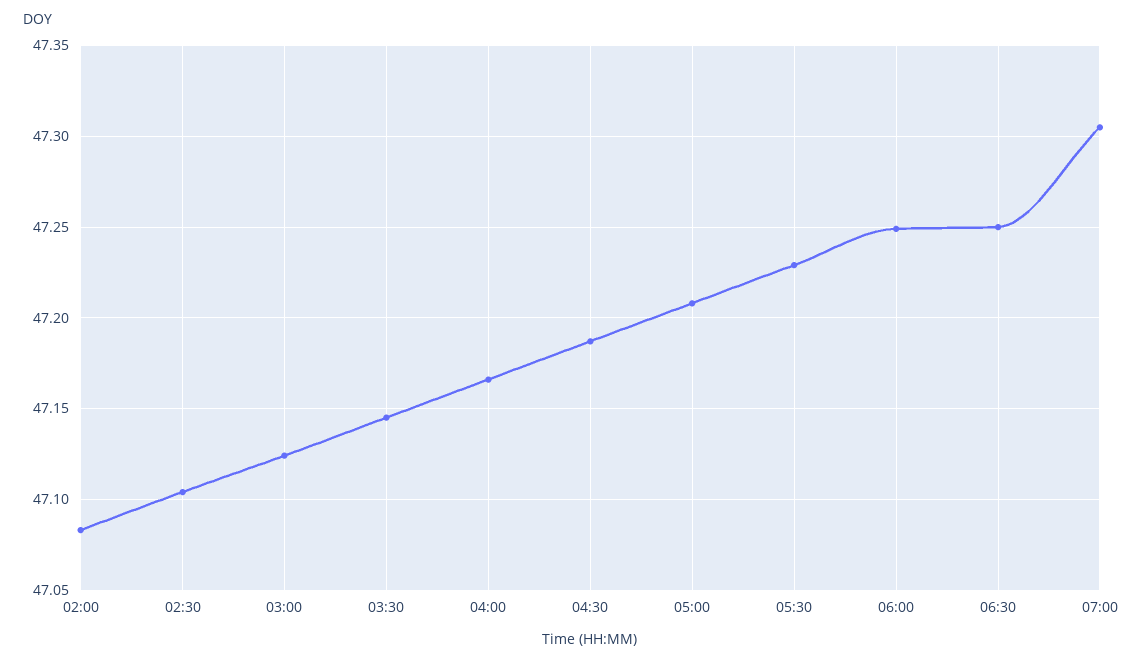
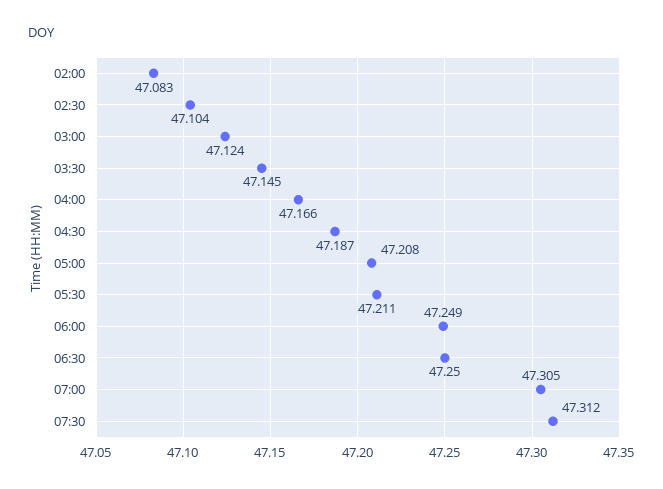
05:30: 47.23 -> 47.211
07:30: none -> 47.312

